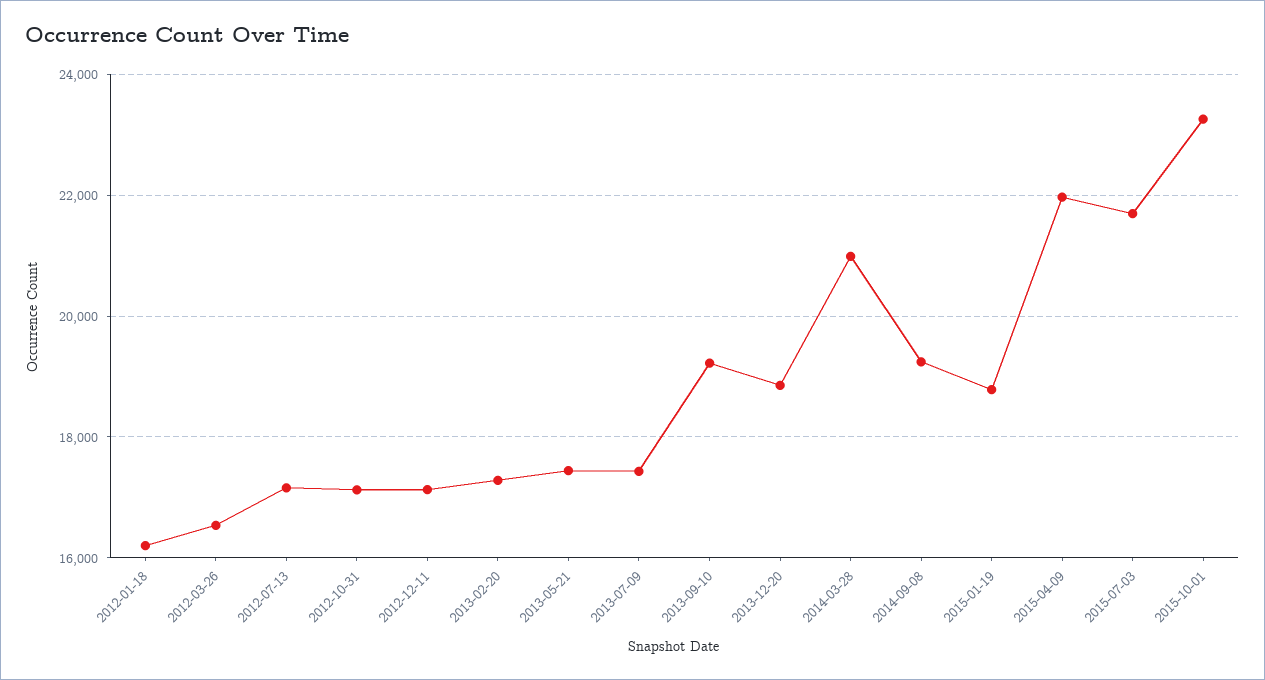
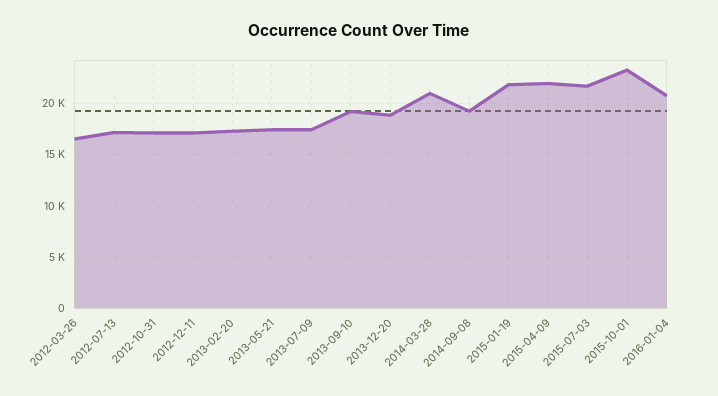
2012-01-18: 16200 -> none
2015-01-19: 18800 -> 22000
2016-01-04: none -> 21000

